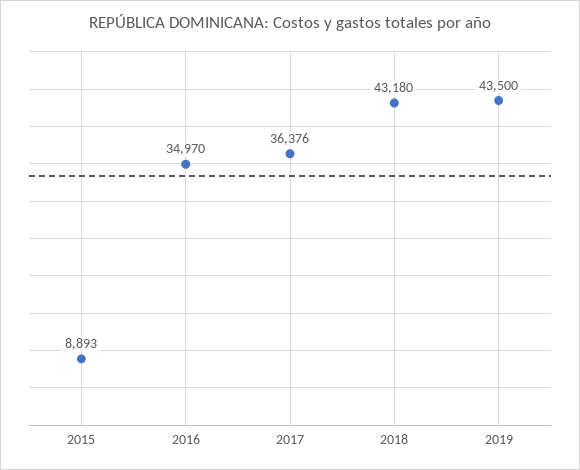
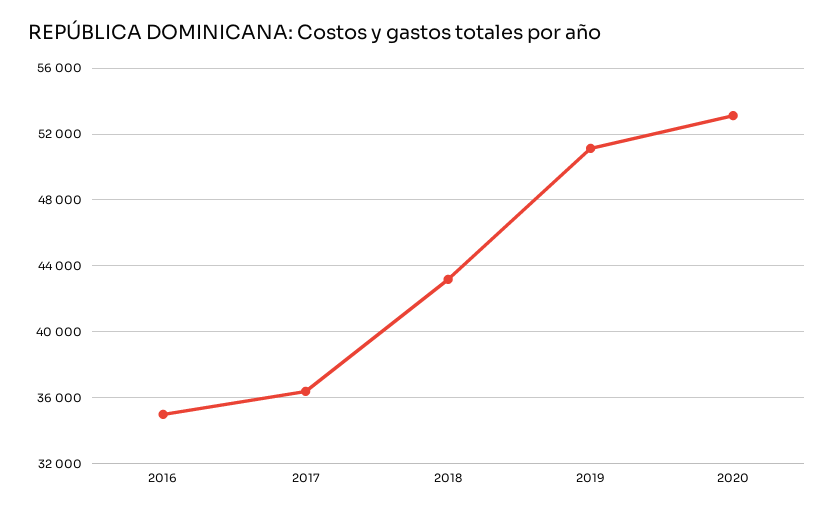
2015: 8893 -> none
2019: 43500 -> 51000
2020: none -> 53000

